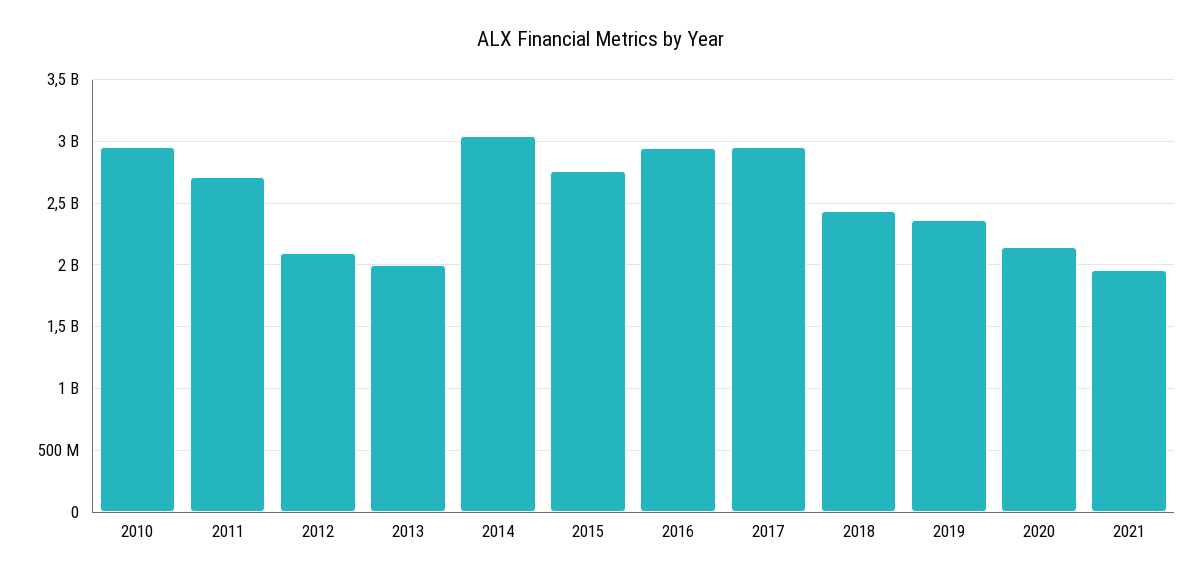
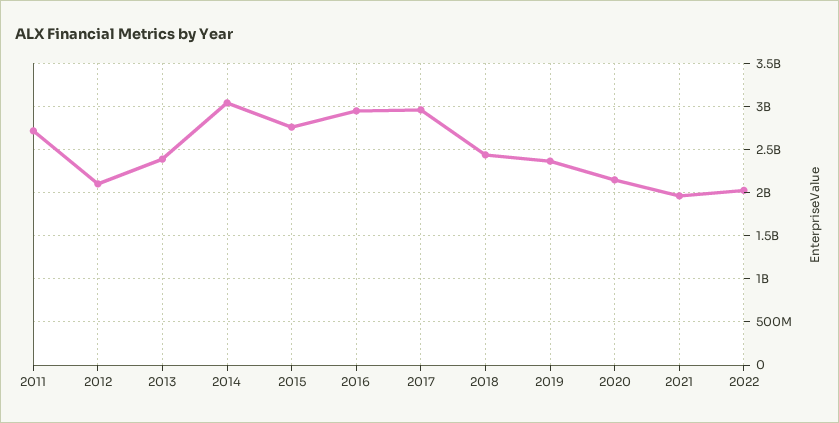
2010: 2950000000 -> none
2013: 2000000000 -> 2400000000
2022: none -> 2000000000

